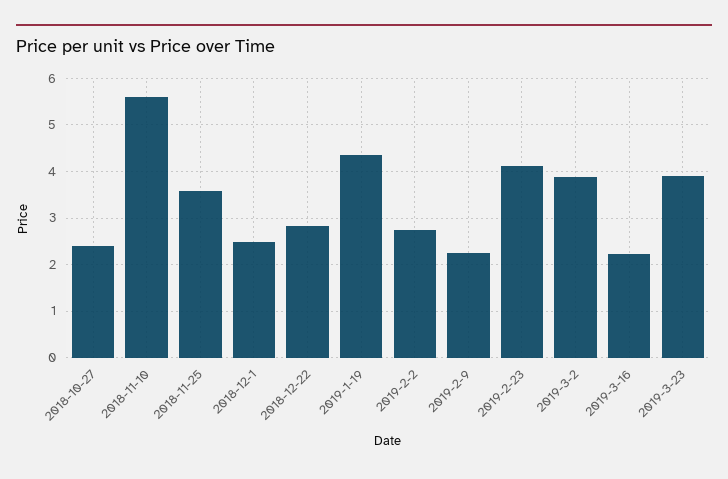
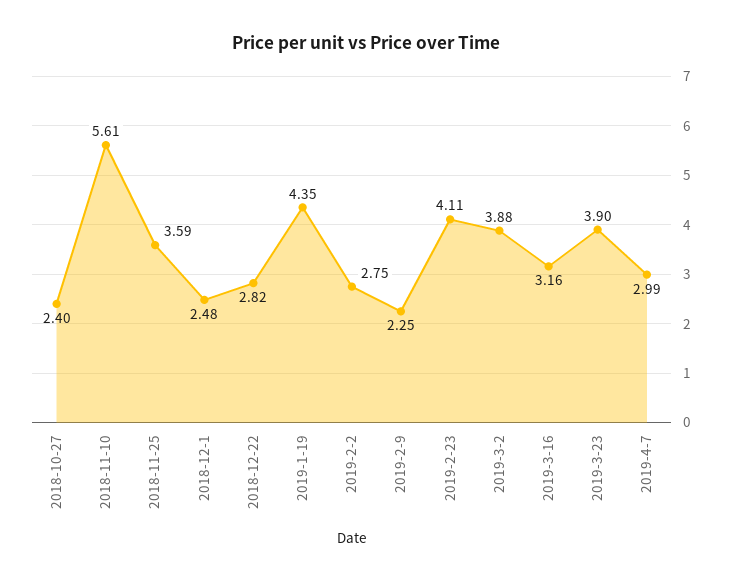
2019-3-16: 2.2 -> 3.16
2019-4-7: none -> 2.99

